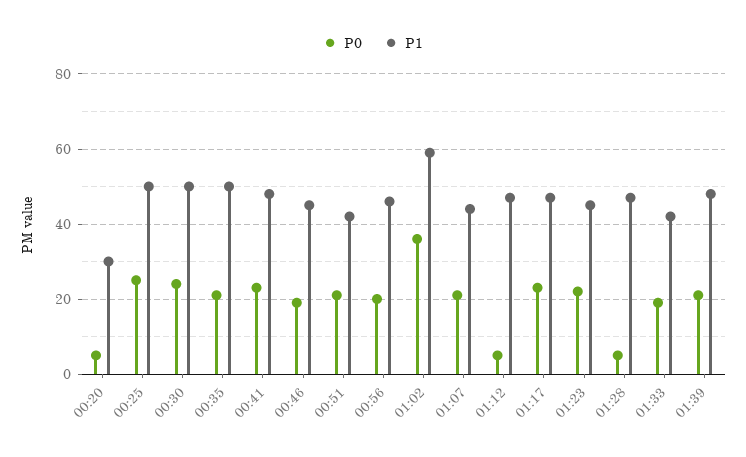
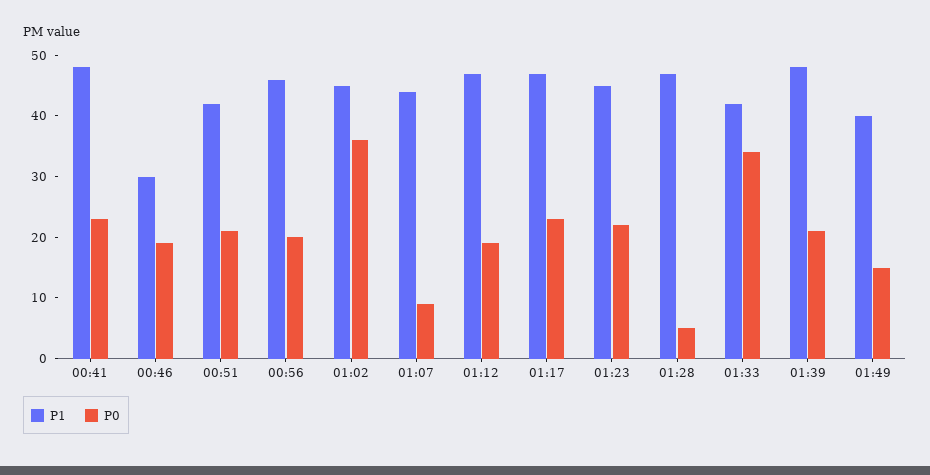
P0, 00:20: 5 -> none
P1, 00:20: 30 -> none
P0, 00:25: 25 -> none
P1, 00:25: 50 -> none
P0, 00:30: 25 -> none
P1, 00:30: 50 -> none
P0, 00:35: 20 -> none
P1, 00:35: 50 -> none
P1, 00:46: 45 -> 30
P1, 01:02: 60 -> 45
P0, 01:07: 20 -> 10
P0, 01:12: 5 -> 20
P0, 01:33: 20 -> 35
P1, 01:49: none -> 40
P0, 01:49: none -> 15

